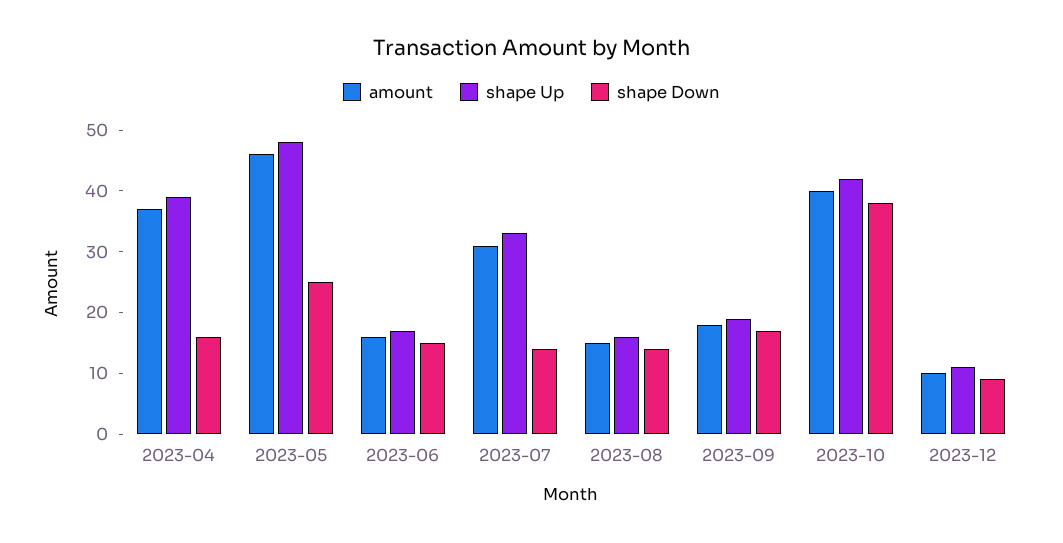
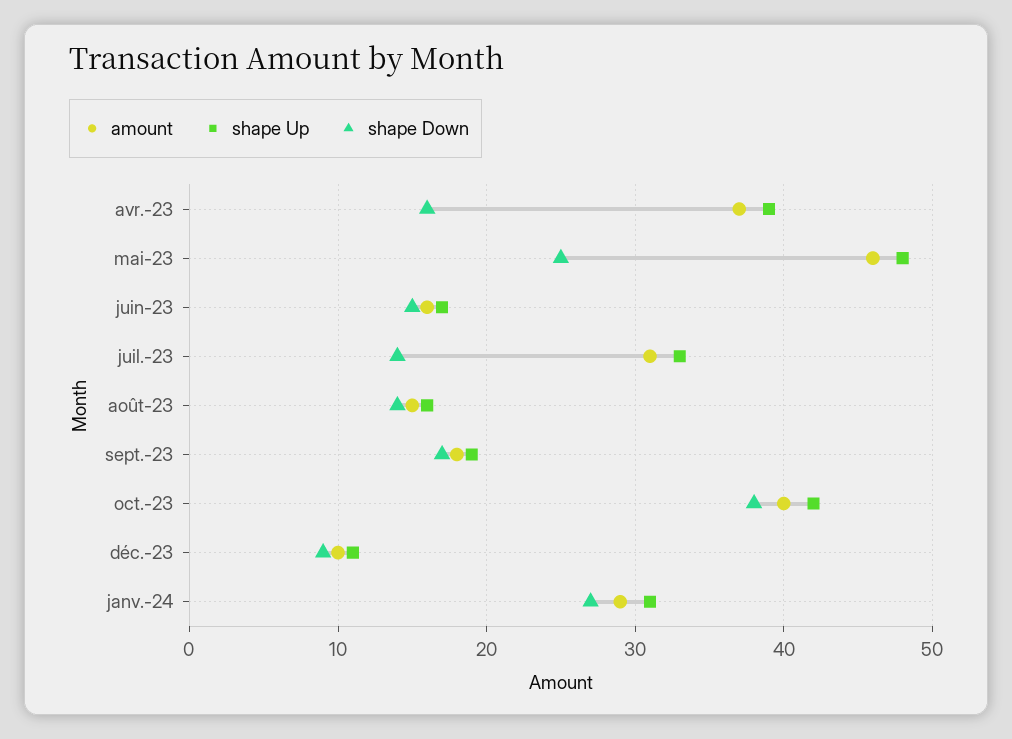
amount, janv.-24: none -> 29
shape Up, janv.-24: none -> 31
shape Down, janv.-24: none -> 27

